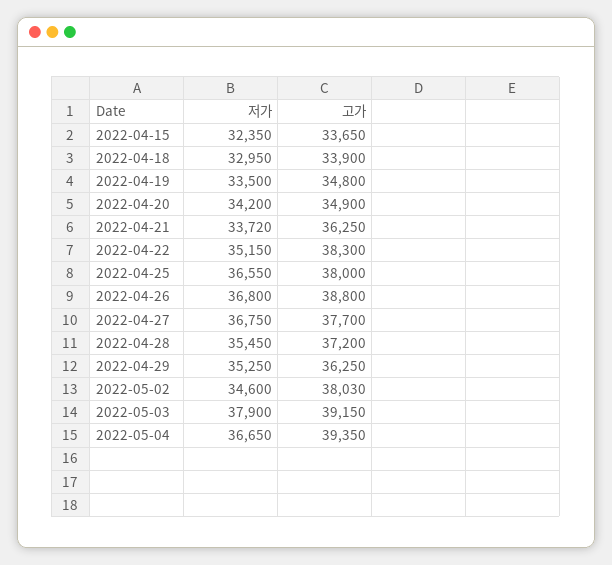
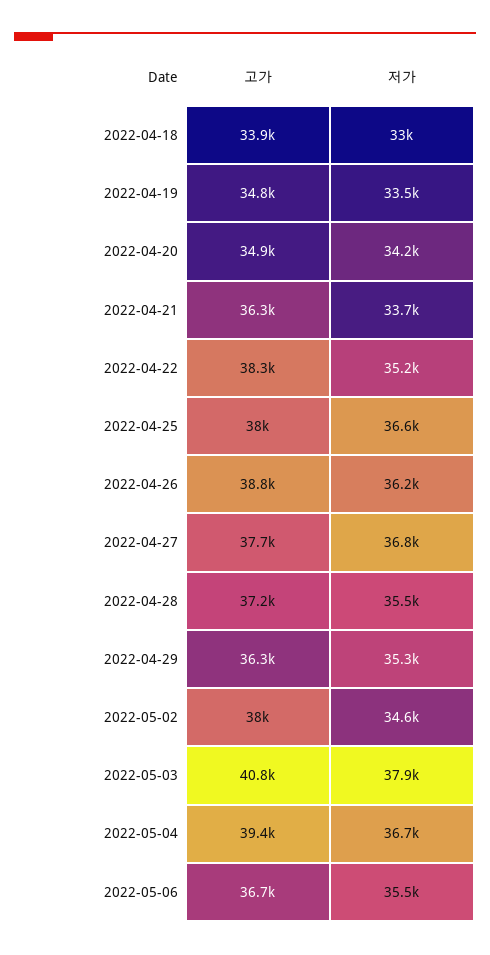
저가, 2022-04-15: 32350 -> none
고가, 2022-04-15: 33650 -> none
저가, 2022-04-26: 36800 -> 36200
고가, 2022-05-03: 39150 -> 40800
고가, 2022-05-06: none -> 36700
저가, 2022-05-06: none -> 35500

